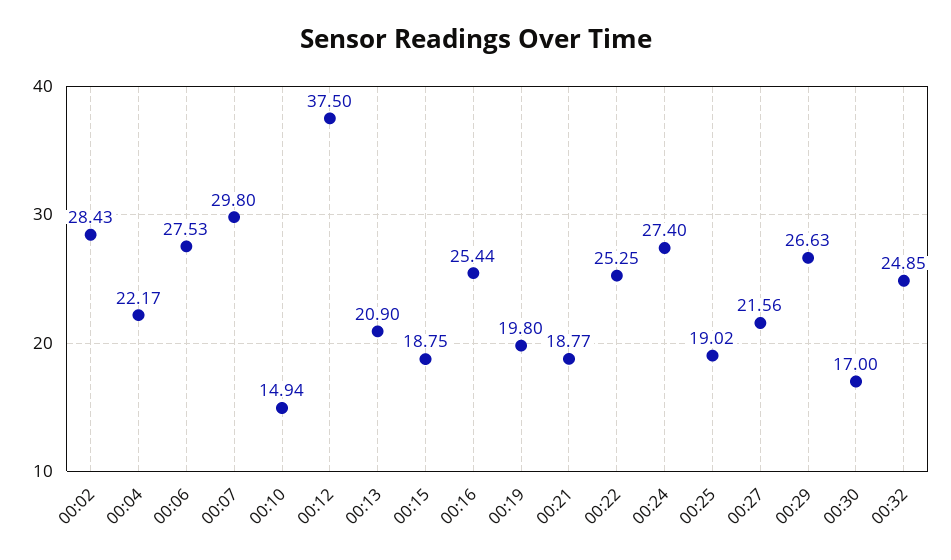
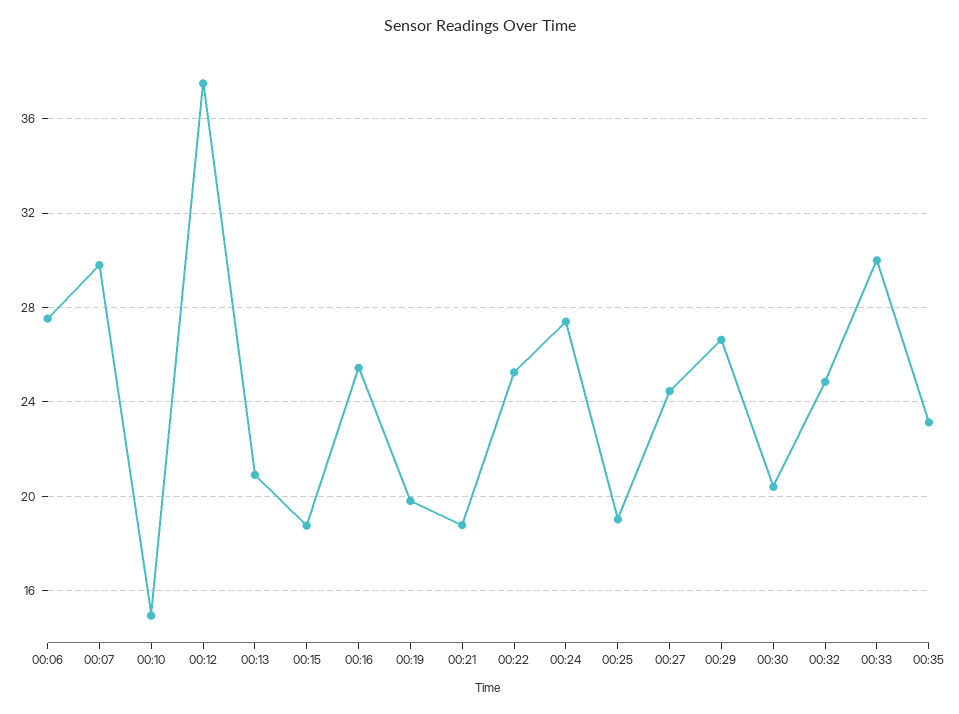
00:02: 28.43 -> none
00:04: 22.17 -> none
00:27: 21.56 -> 24.5
00:30: 17 -> 20.5
00:33: none -> 30
00:35: none -> 23

